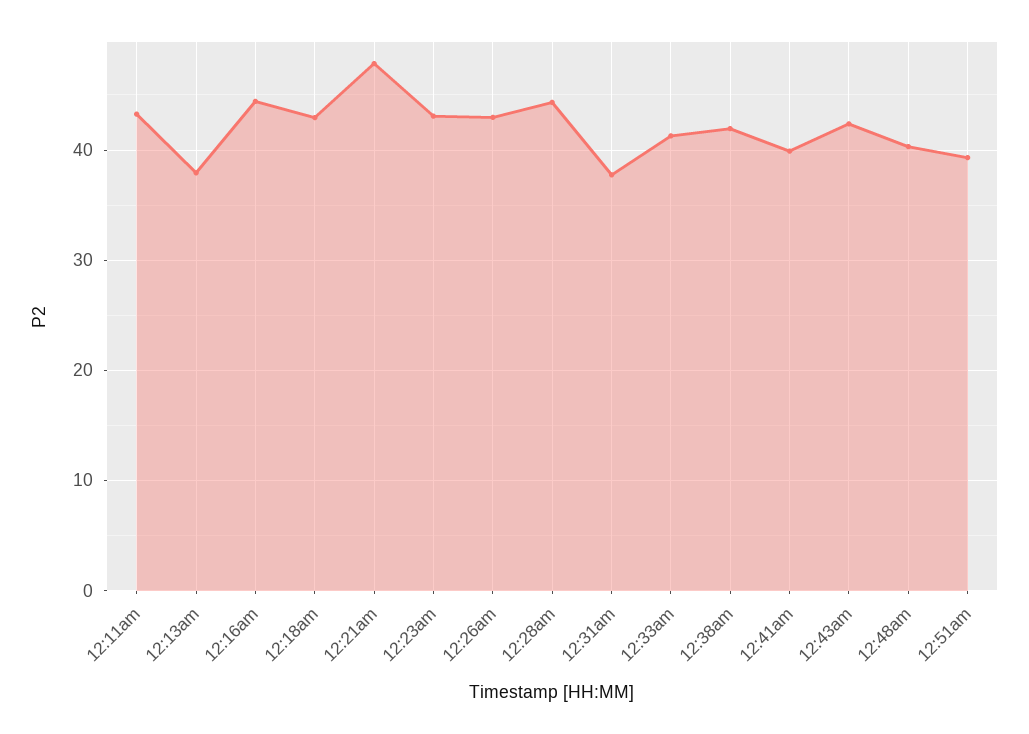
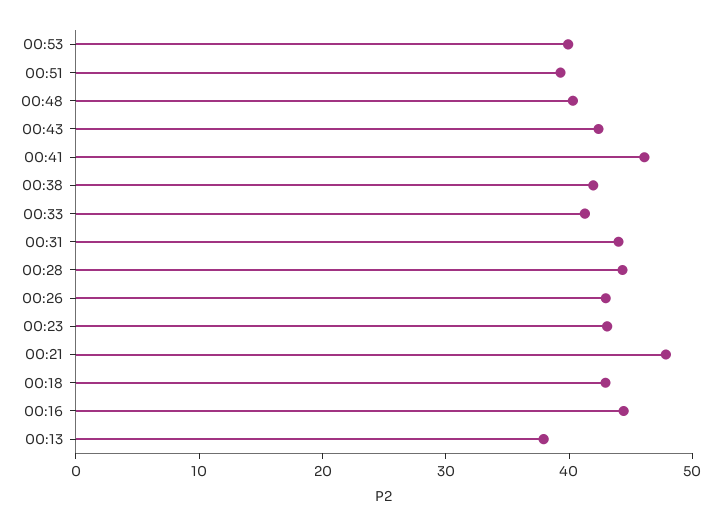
12:11am: 43 -> none
12:31am: 38 -> 44
12:41am: 40 -> 46
00:53: none -> 40

